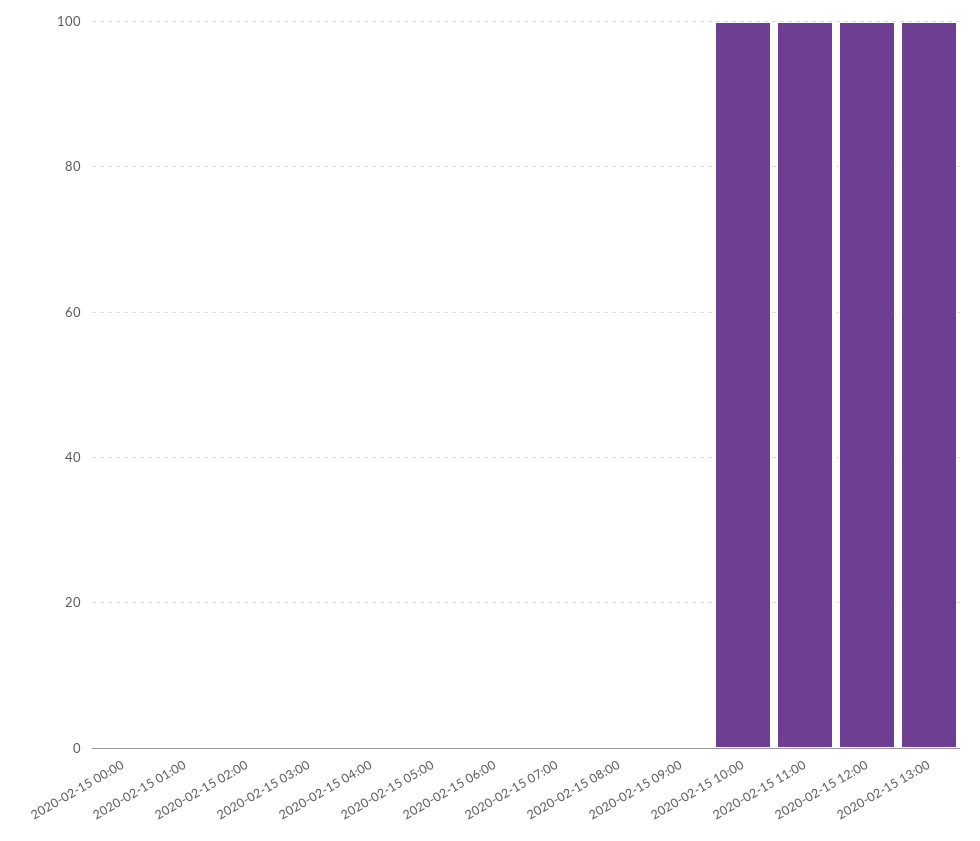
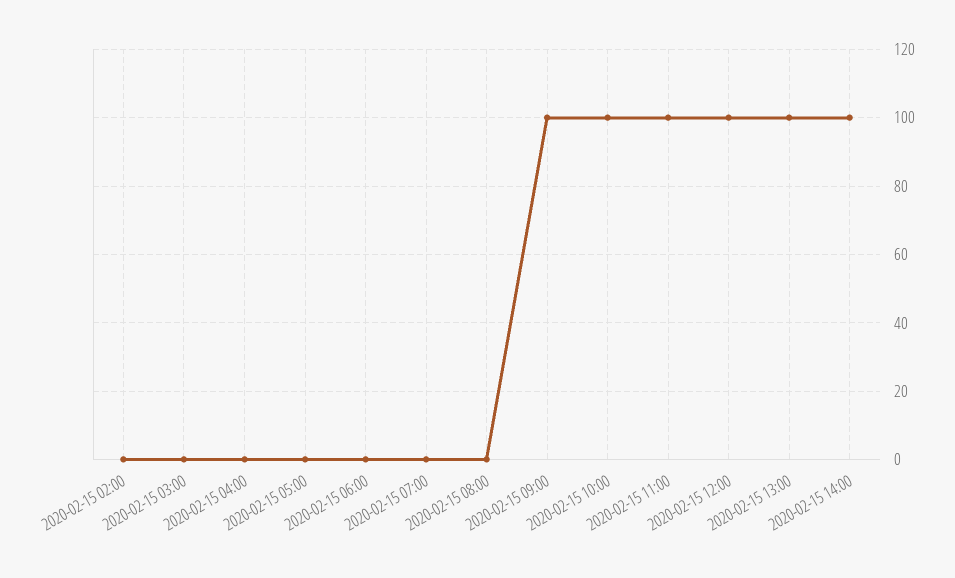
2020-02-15 00:00: 0 -> none
2020-02-15 01:00: 0 -> none
2020-02-15 09:00: 0 -> 100
2020-02-15 14:00: none -> 100

